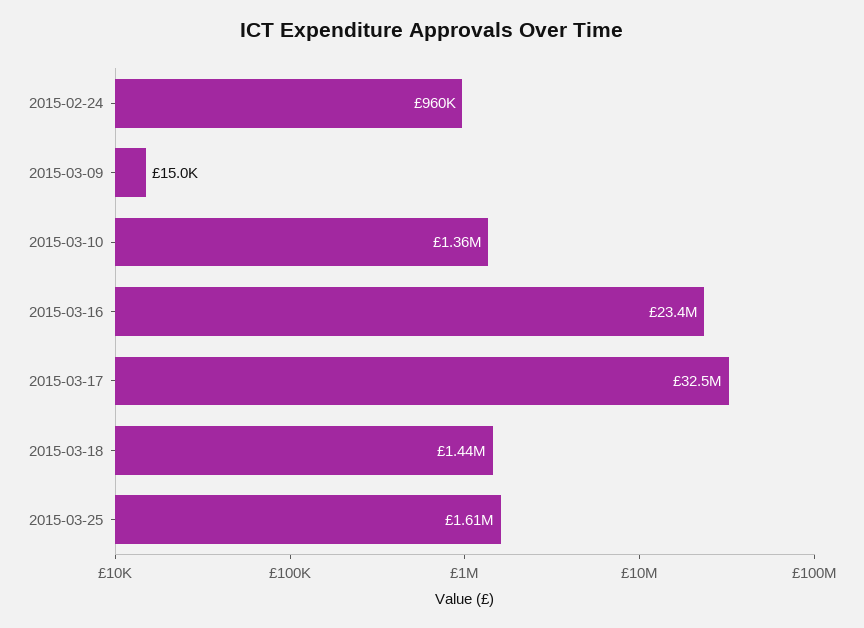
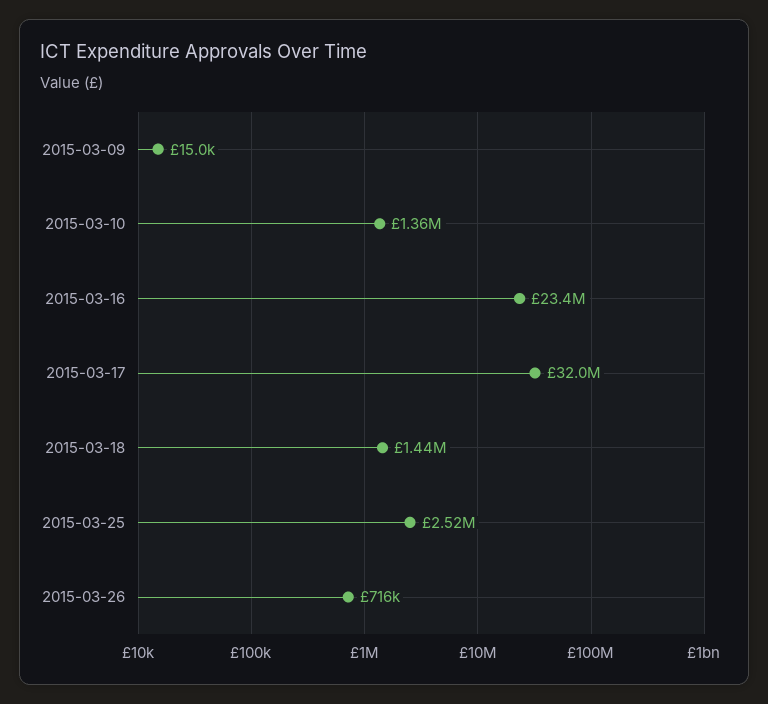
2015-02-24: 960000 -> none
2015-03-17: 32500000 -> 32000000
2015-03-25: 1610000 -> 2520000
2015-03-26: none -> 716000

